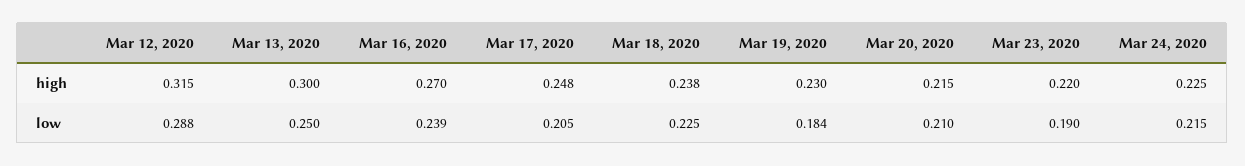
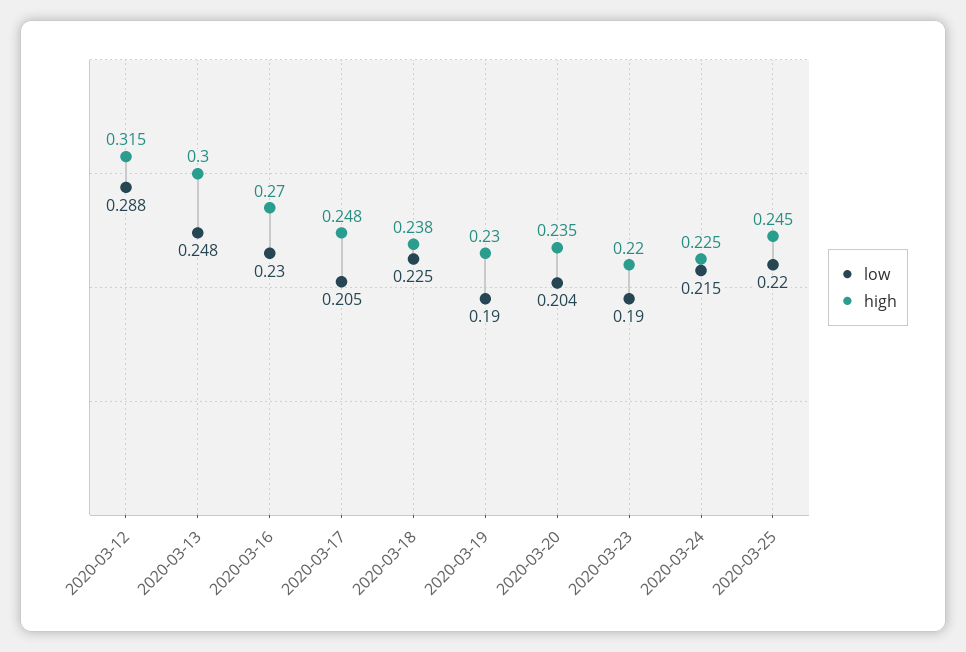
high, Mar 20, 2020: 0.215 -> 0.235
low, Mar 13, 2020: 0.25 -> 0.248
low, Mar 16, 2020: 0.239 -> 0.23
low, Mar 19, 2020: 0.184 -> 0.19
low, Mar 20, 2020: 0.21 -> 0.204
low, 2020-03-25: none -> 0.22
high, 2020-03-25: none -> 0.245

